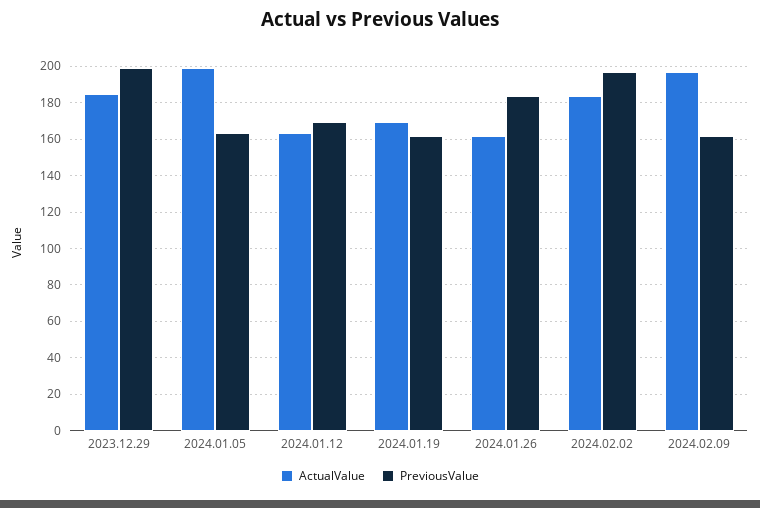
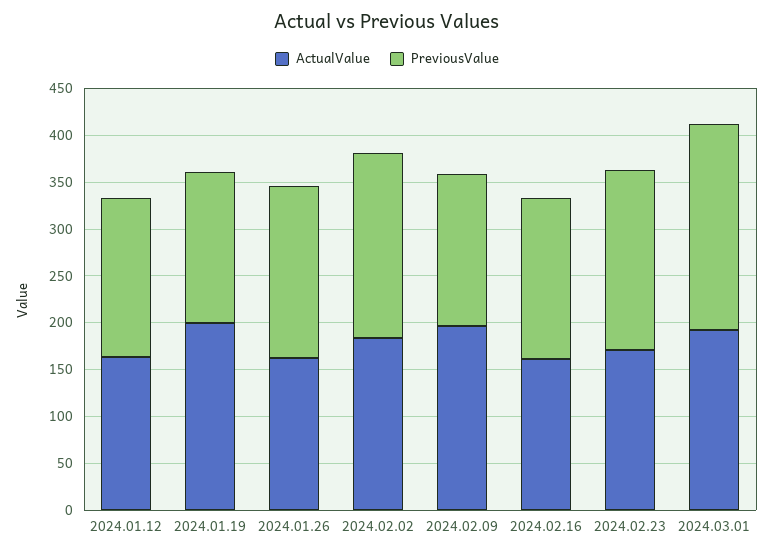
ActualValue, 2023.12.29: 185 -> none
PreviousValue, 2023.12.29: 200 -> none
ActualValue, 2024.01.05: 200 -> none
PreviousValue, 2024.01.05: 165 -> none
ActualValue, 2024.01.19: 170 -> 200
ActualValue, 2024.02.16: none -> 160
PreviousValue, 2024.02.16: none -> 170
ActualValue, 2024.02.23: none -> 170
PreviousValue, 2024.02.23: none -> 190
ActualValue, 2024.03.01: none -> 190
PreviousValue, 2024.03.01: none -> 220

